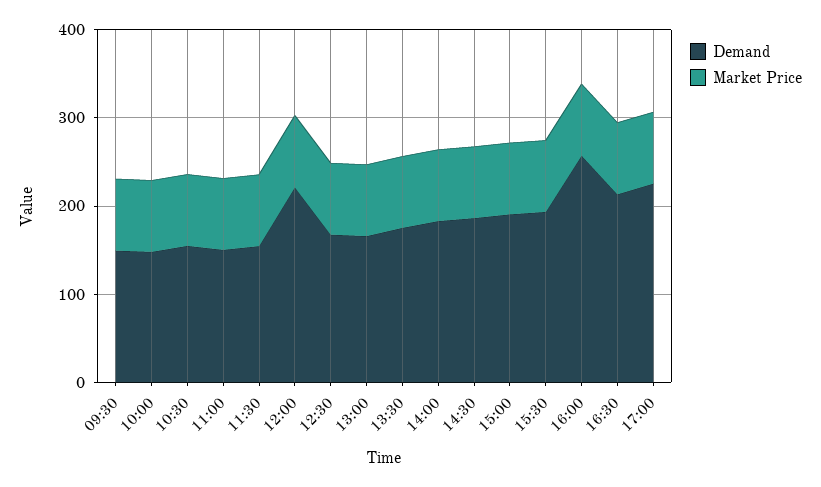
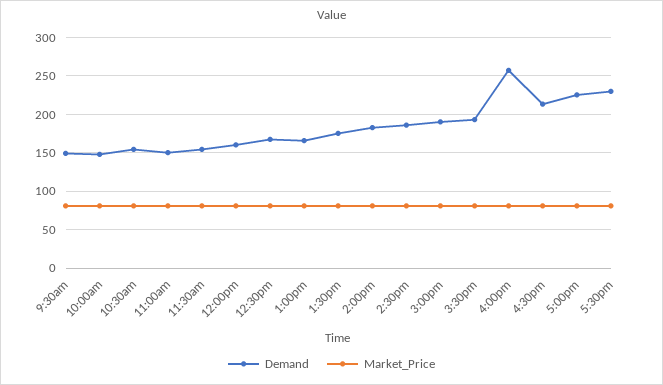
Demand, 12:00: 220 -> 160
Demand, 5:30pm: none -> 230
Market Price, 5:30pm: none -> 80

